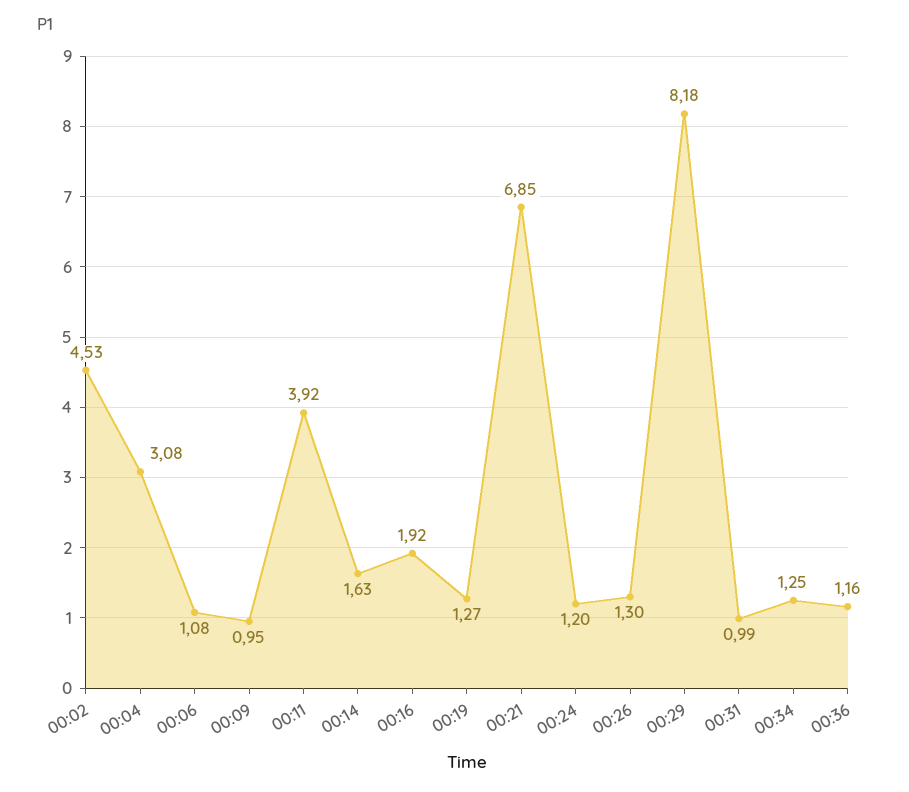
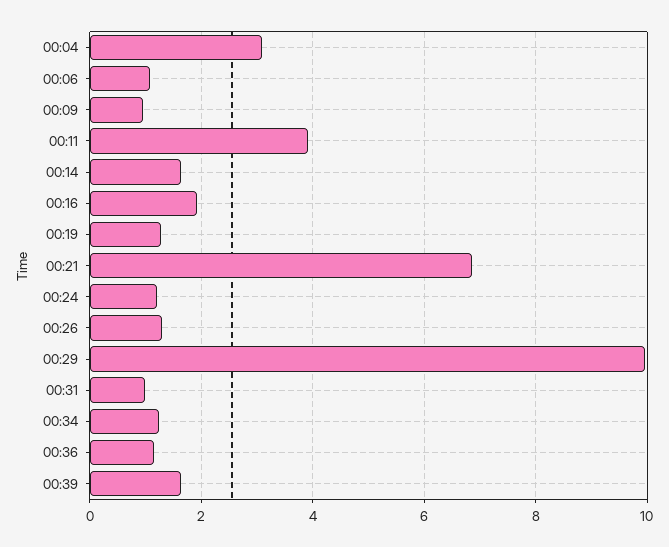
00:02: 4.53 -> none
00:29: 8.18 -> 10
00:39: none -> 1.6

